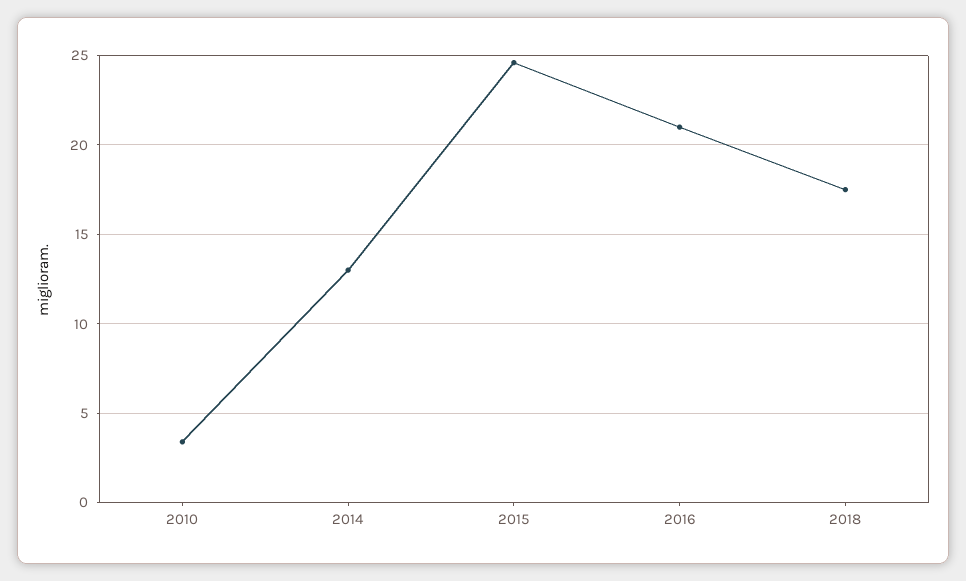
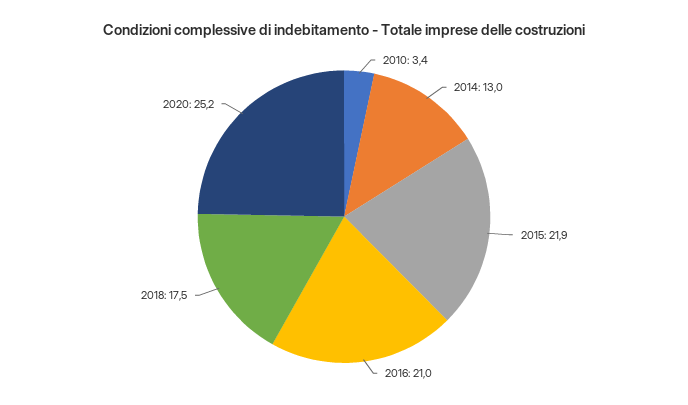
2015: 24.5 -> 21.9
2020: none -> 25.2

